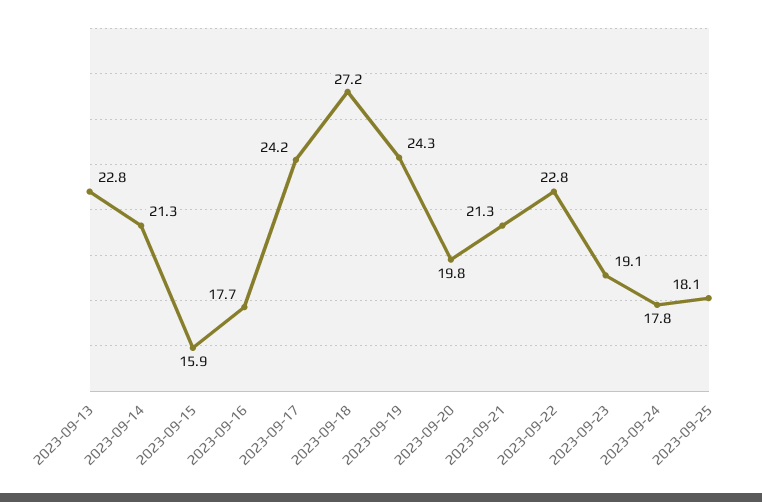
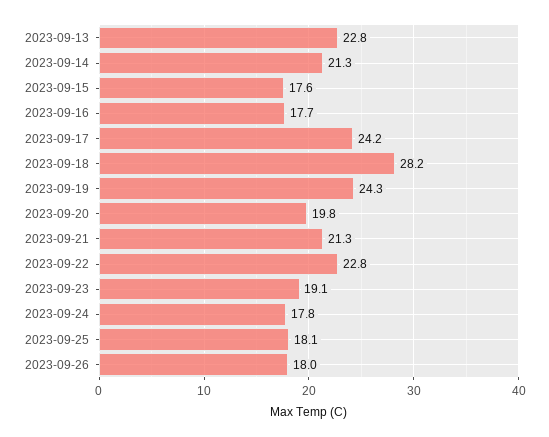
2023-09-15: 15.9 -> 17.6
2023-09-18: 27.2 -> 28.2
2023-09-26: none -> 18

